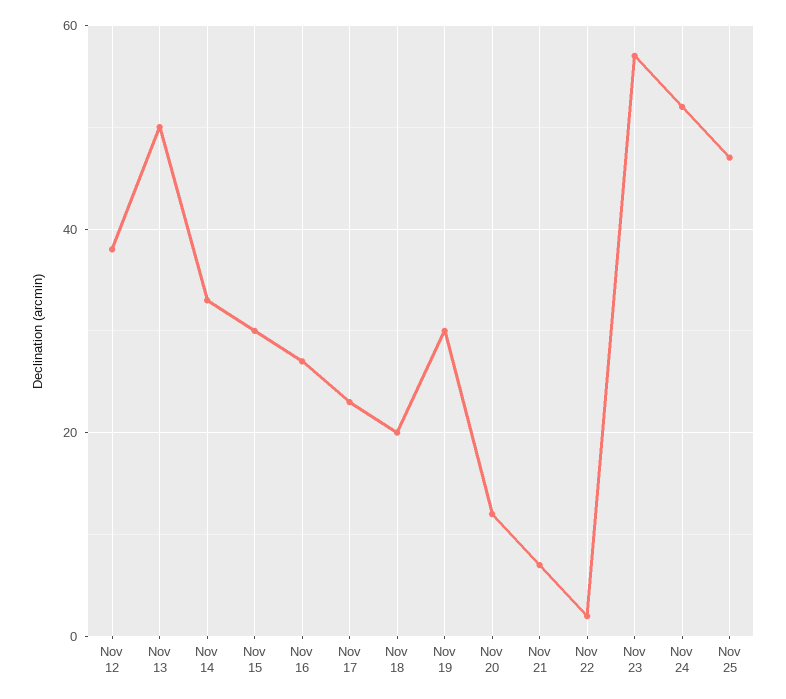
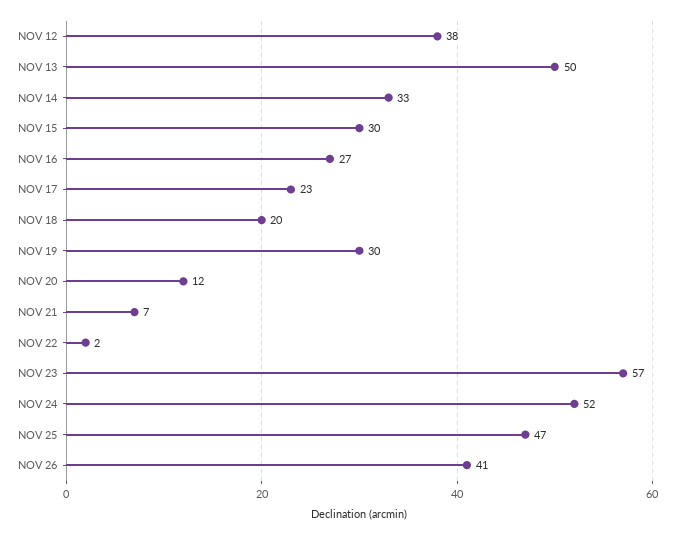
NOV 26: none -> 41

